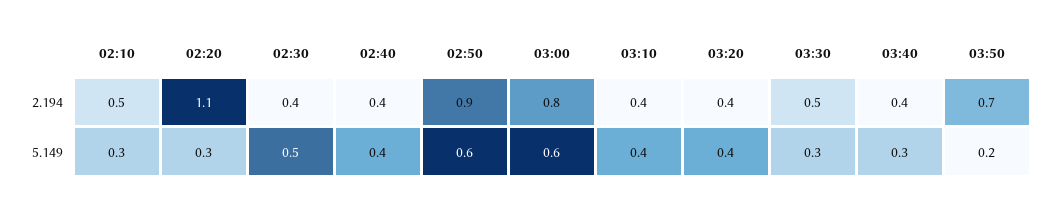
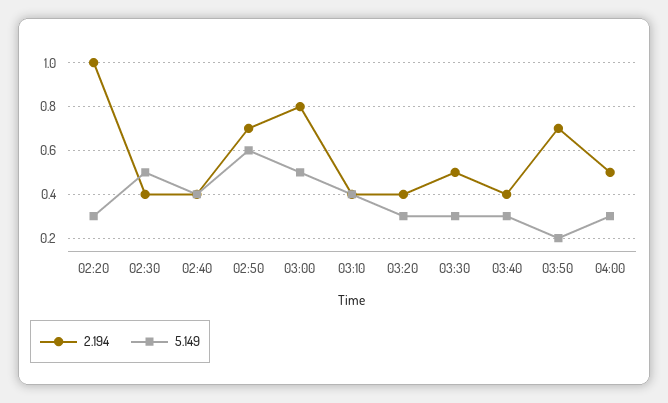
2.194, 02:10: 0.5 -> none
2.194, 02:20: 1.1 -> 1
2.194, 02:50: 0.9 -> 0.7
5.149, 02:10: 0.3 -> none
5.149, 03:00: 0.6 -> 0.5
5.149, 03:20: 0.4 -> 0.3
2.194, 04:00: none -> 0.5
5.149, 04:00: none -> 0.3

